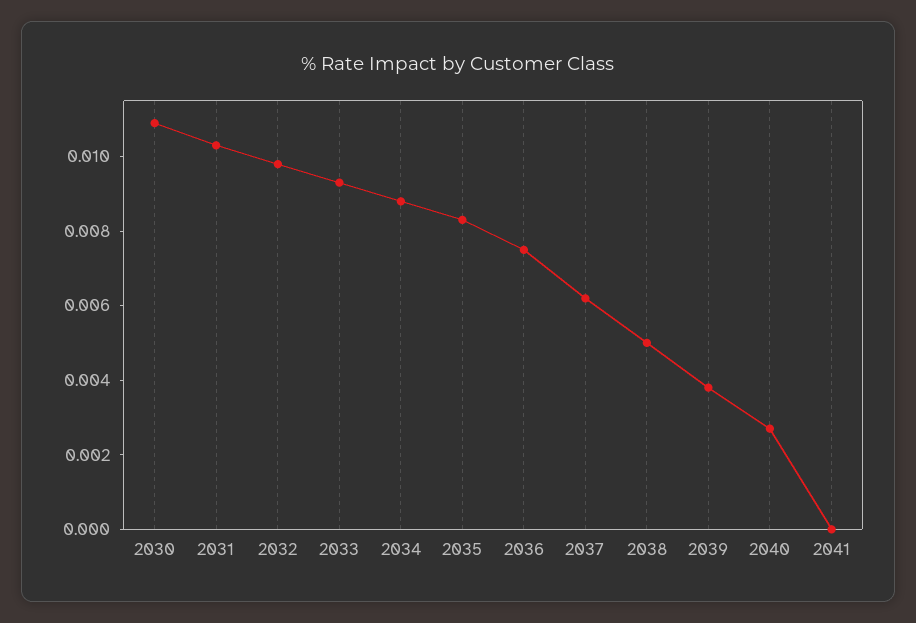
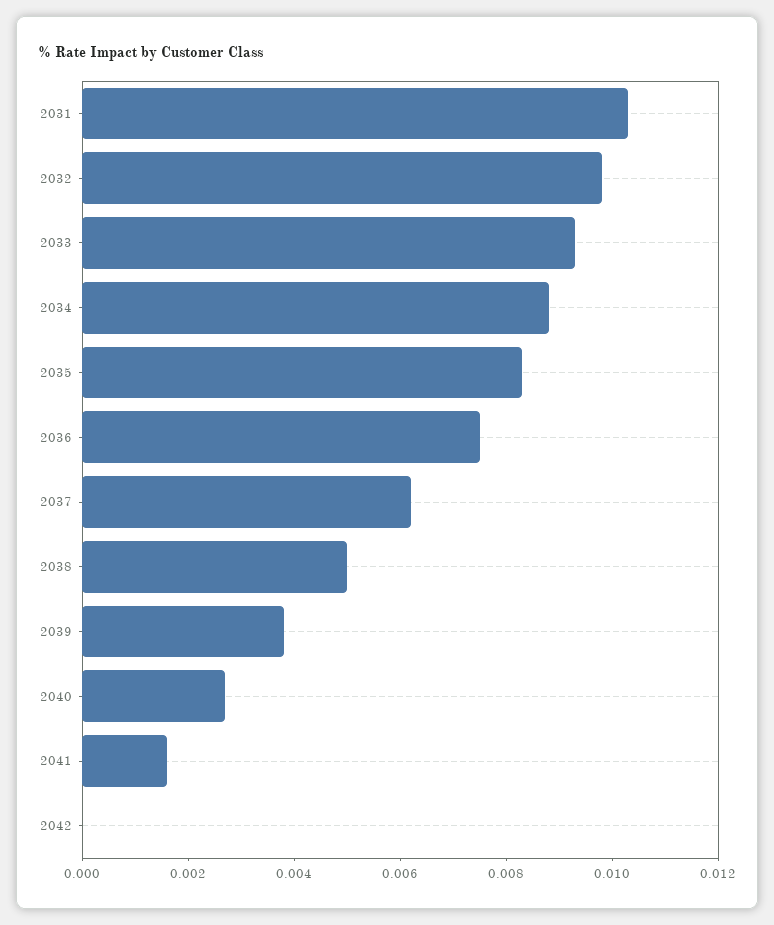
2030: 0.011 -> none
2041: 0 -> 0.0015
2042: none -> 0

